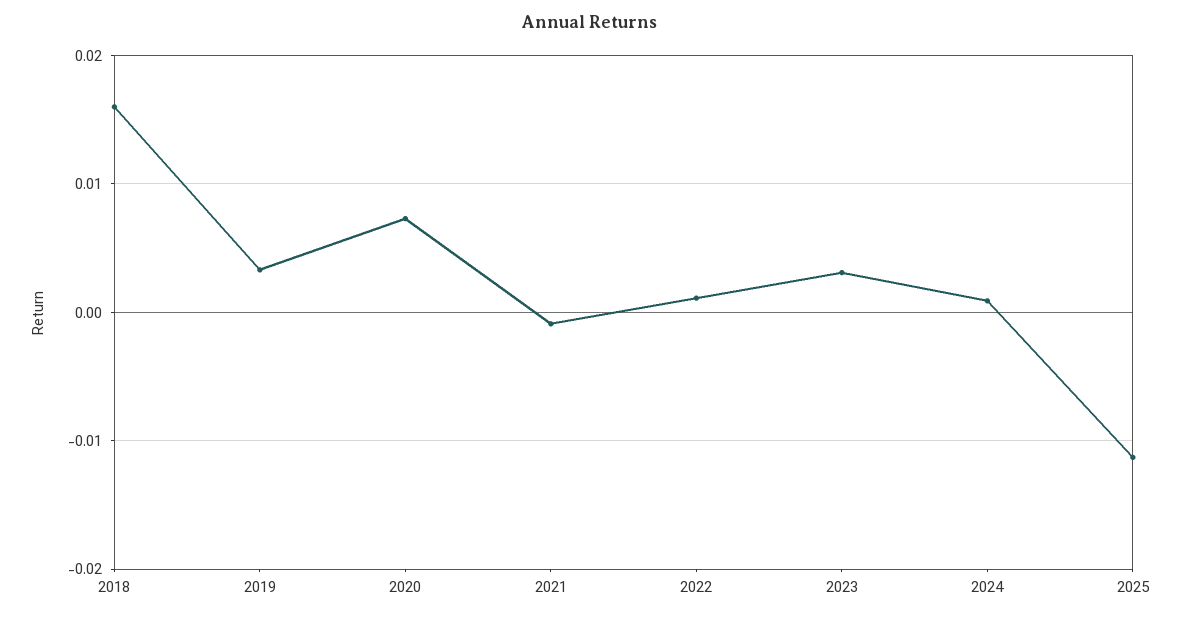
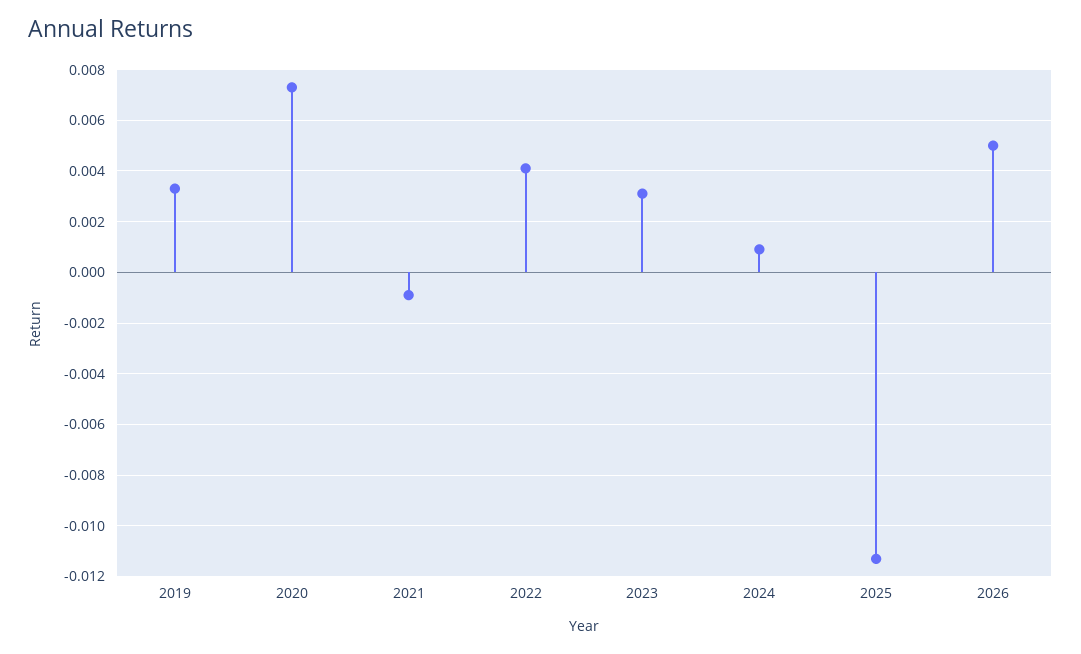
2018: 0.016 -> none
2022: 0.001 -> 0.004
2026: none -> 0.005

